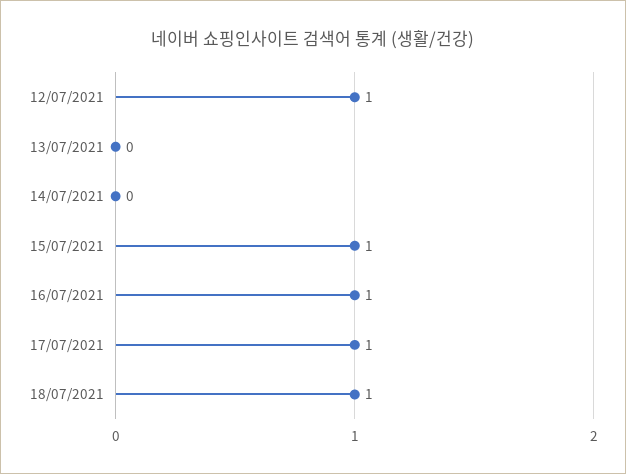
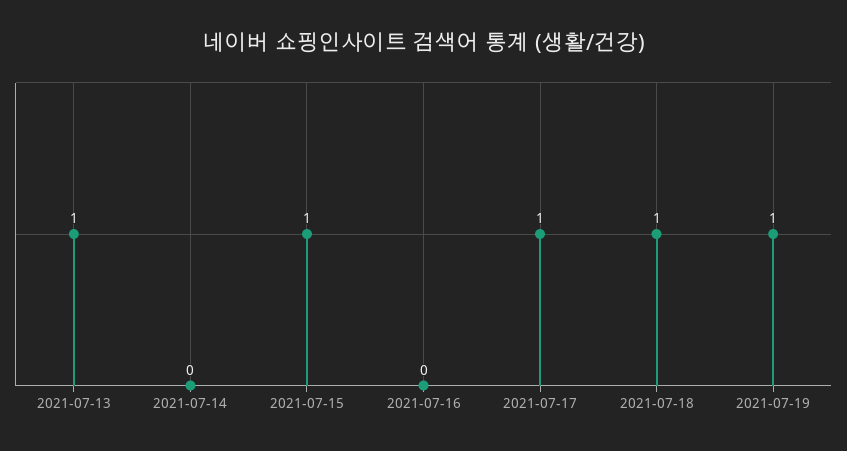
12/07/2021: 1 -> none
13/07/2021: 0 -> 1
16/07/2021: 1 -> 0
2021-07-19: none -> 1

